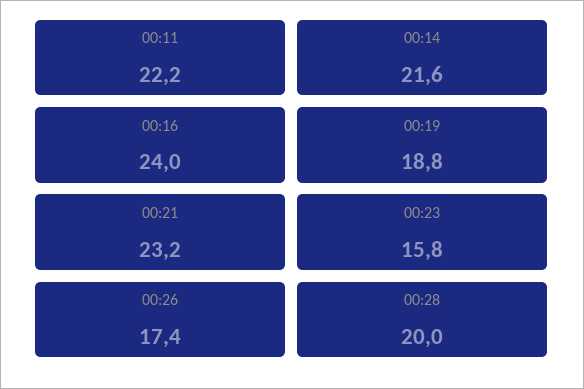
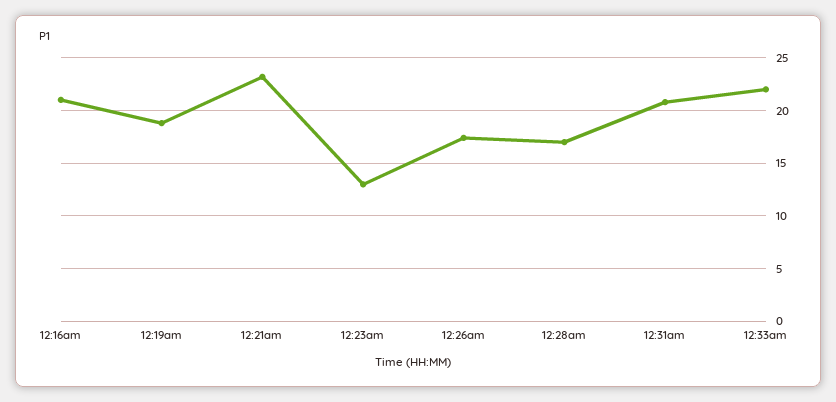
00:11: 22.2 -> none
00:14: 21.6 -> none
00:16: 24 -> 21
00:23: 15.8 -> 13
00:28: 20 -> 17
12:31am: none -> 21
12:33am: none -> 22

